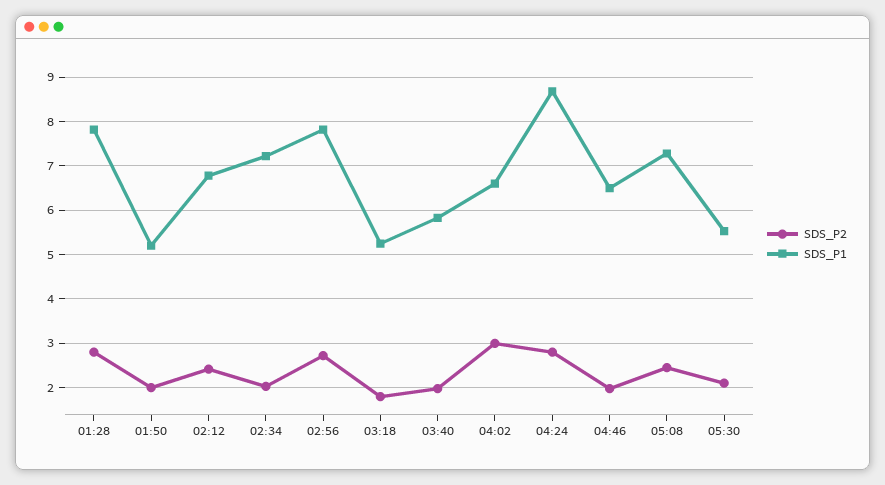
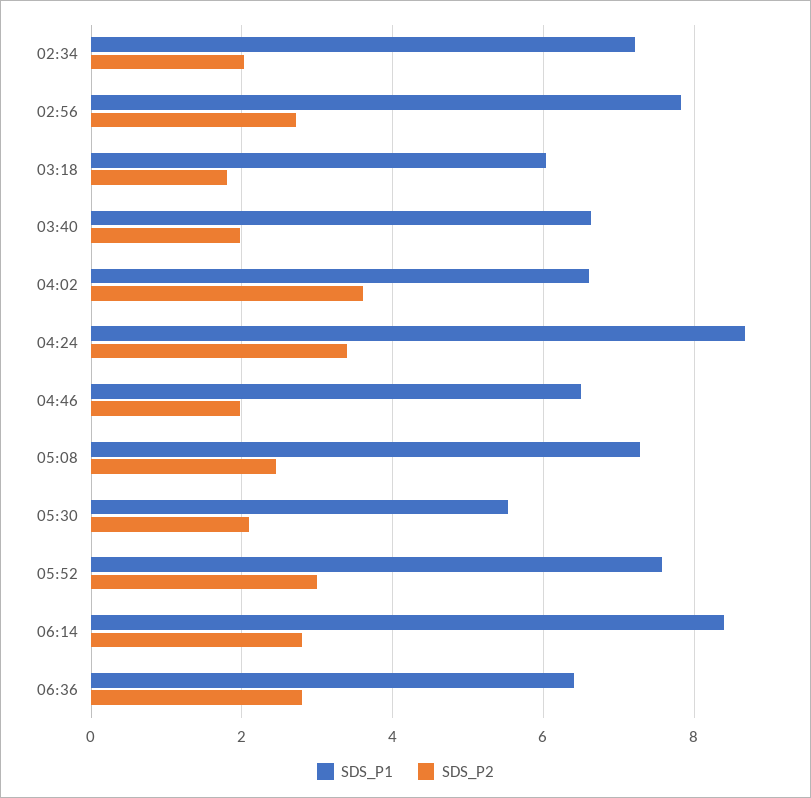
SDS_P2, 01:28: 2.8 -> none
SDS_P1, 01:28: 7.8 -> none
SDS_P2, 01:50: 2 -> none
SDS_P1, 01:50: 5.2 -> none
SDS_P2, 02:12: 2.4 -> none
SDS_P1, 02:12: 6.8 -> none
SDS_P1, 03:18: 5.2 -> 6
SDS_P1, 03:40: 5.8 -> 6.6
SDS_P2, 04:02: 3 -> 3.6
SDS_P2, 04:24: 2.8 -> 3.4
SDS_P1, 05:52: none -> 7.6
SDS_P2, 05:52: none -> 3
SDS_P1, 06:14: none -> 8.4
SDS_P2, 06:14: none -> 2.8
SDS_P1, 06:36: none -> 6.4
SDS_P2, 06:36: none -> 2.8

